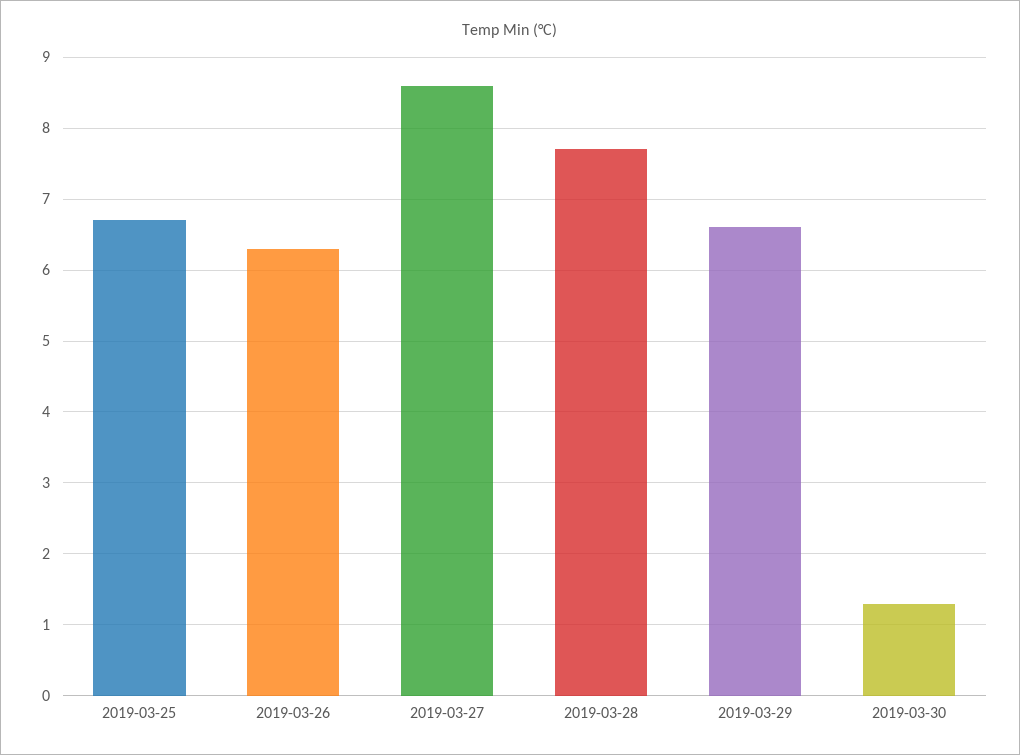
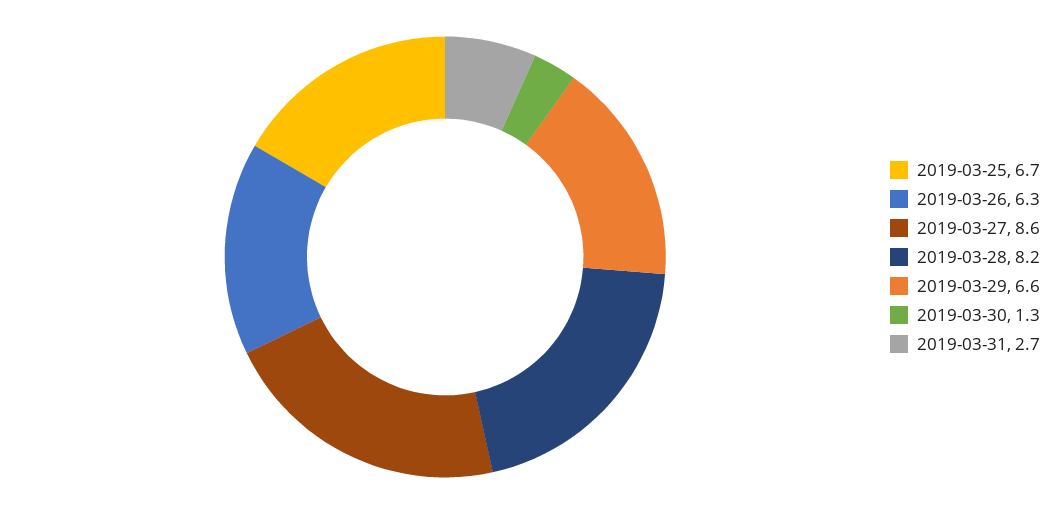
2019-03-28: 7.7 -> 8.2
2019-03-31: none -> 2.7

